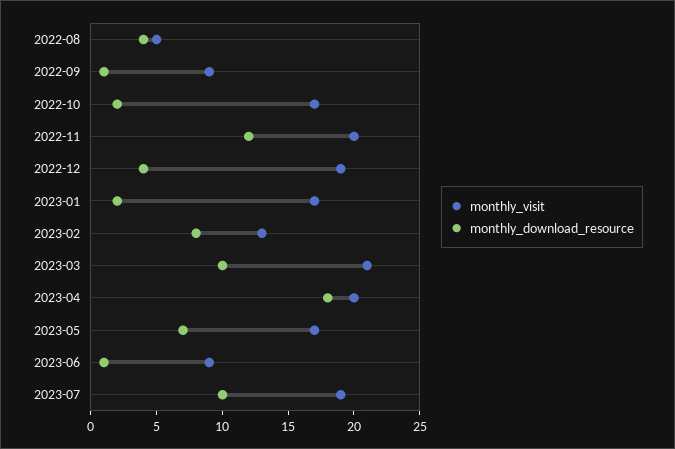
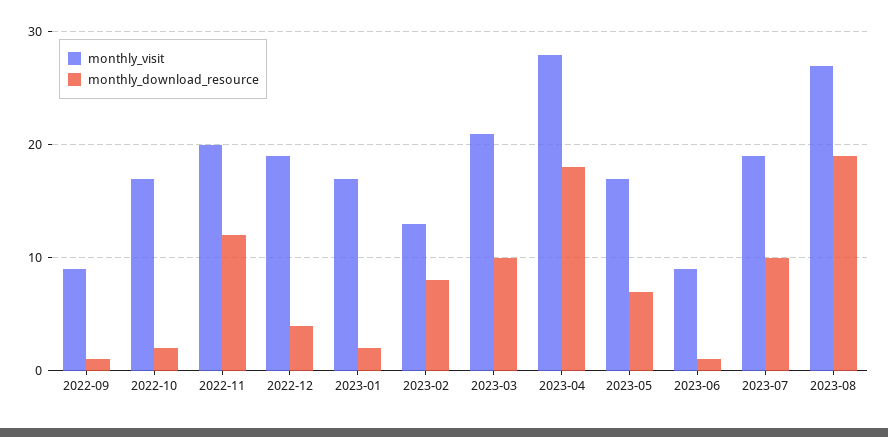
monthly_visit, 2022-08: 5 -> none
monthly_download_resource, 2022-08: 4 -> none
monthly_visit, 2023-04: 20 -> 28
monthly_visit, 2023-08: none -> 27
monthly_download_resource, 2023-08: none -> 19

